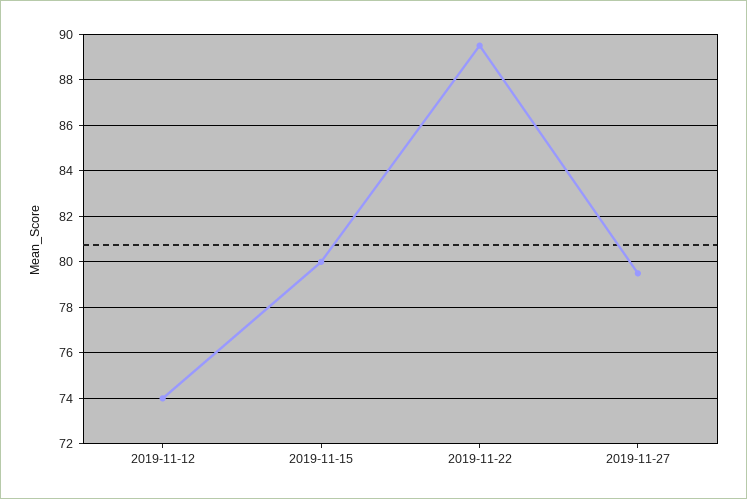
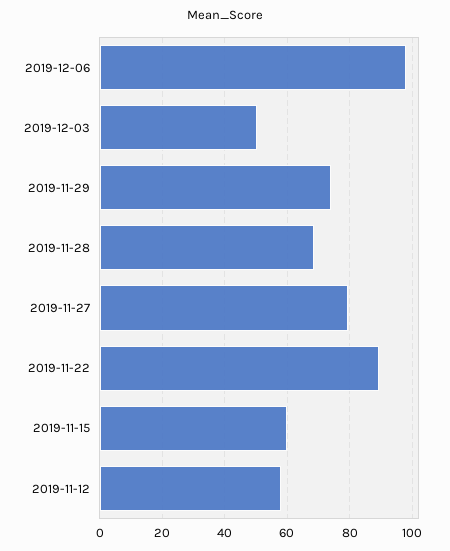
2019-11-12: 74 -> 58
2019-11-15: 80 -> 60
2019-12-06: none -> 98
2019-12-03: none -> 50
2019-11-29: none -> 74
2019-11-28: none -> 68

